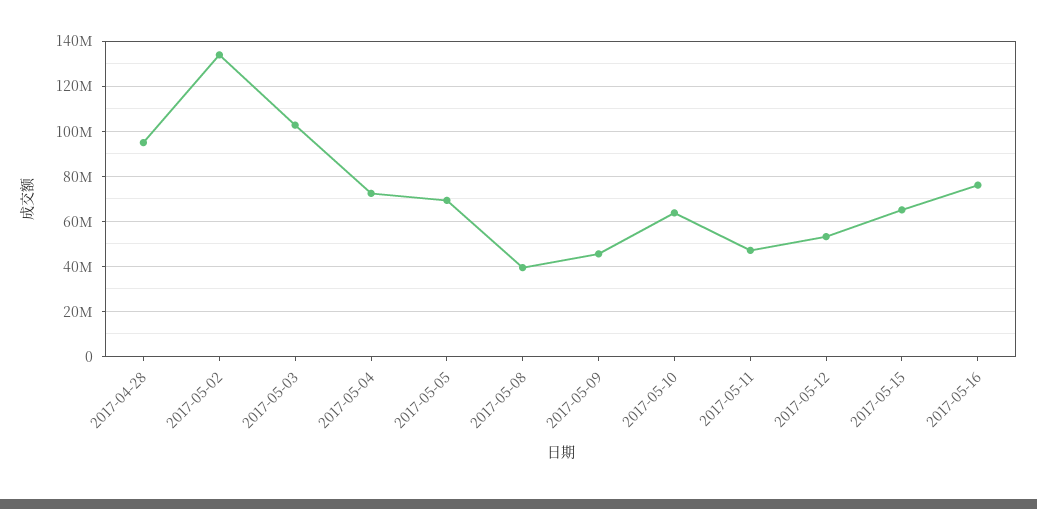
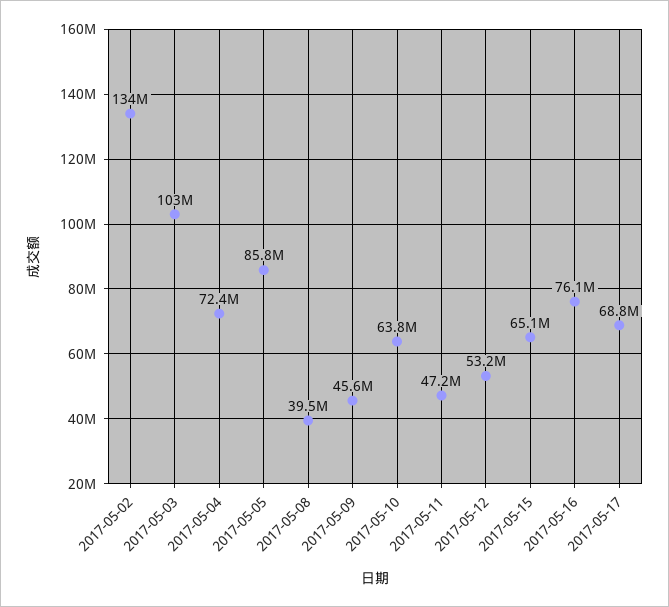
2017-04-28: 95000000 -> none
2017-05-05: 70000000 -> 85800000
2017-05-17: none -> 68800000

